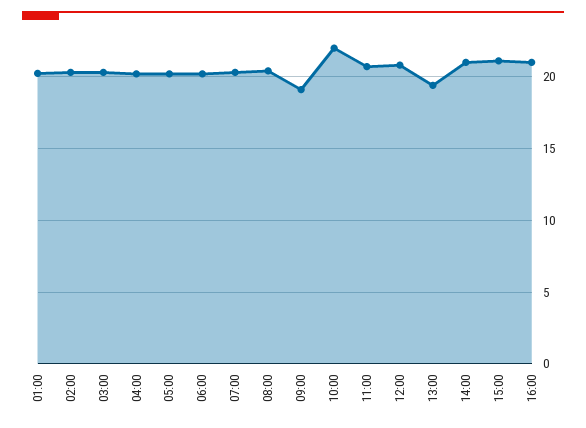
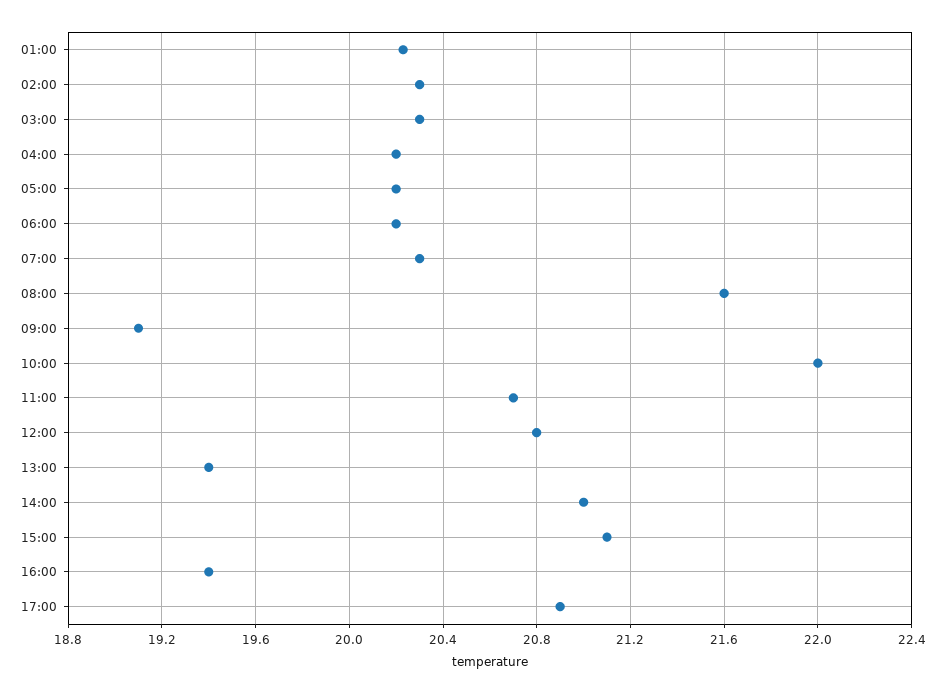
08:00: 20.5 -> 21.6
16:00: 21 -> 19.4
17:00: none -> 20.9

